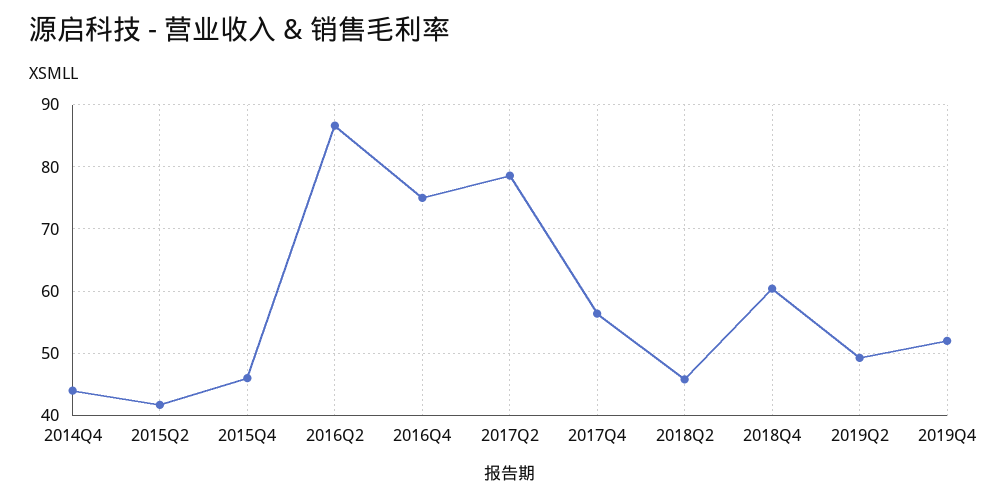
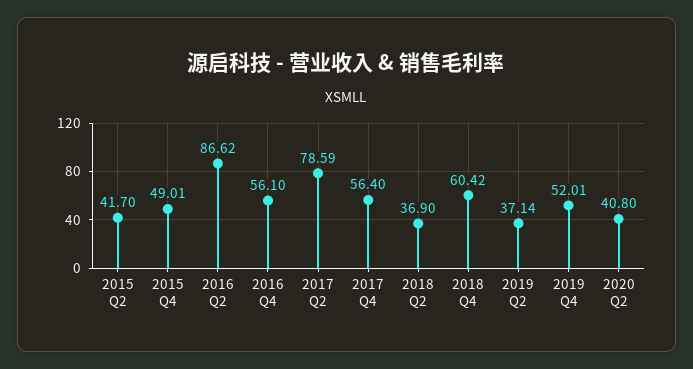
2014Q4: 44 -> none
2015Q4: 46 -> 49.01
2016Q4: 75 -> 56.1
2018Q2: 46 -> 36.9
2019Q2: 49 -> 37.14
2020 Q2: none -> 40.8

